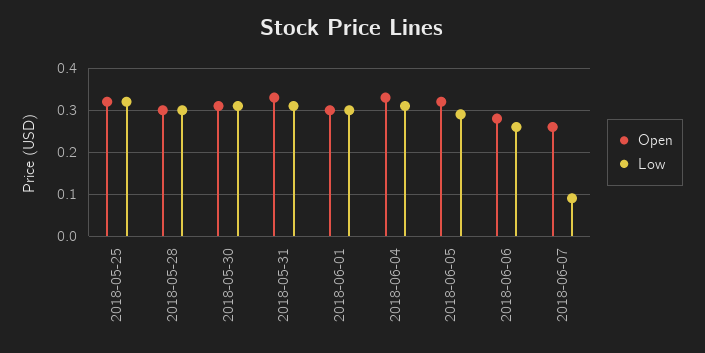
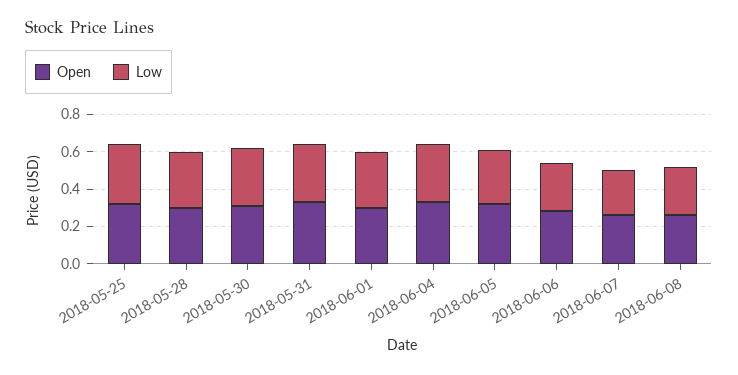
Low, 2018-06-07: 0.1 -> 0.25
Open, 2018-06-08: none -> 0.25
Low, 2018-06-08: none -> 0.25

